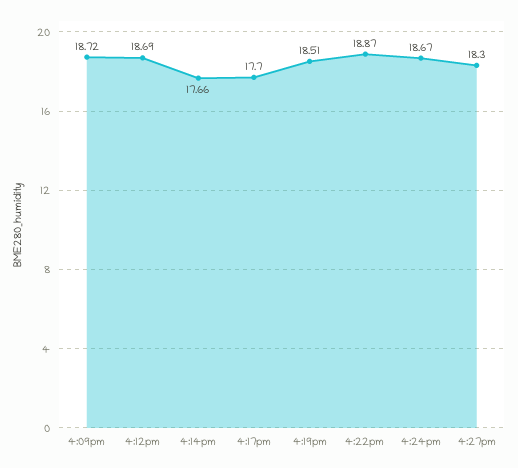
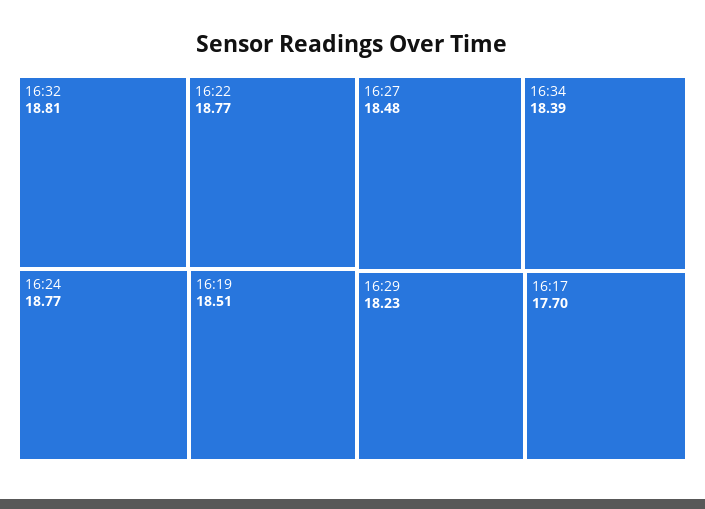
4:09pm: 18.72 -> none
4:12pm: 18.69 -> none
4:14pm: 17.66 -> none
4:22pm: 18.87 -> 18.77
4:24pm: 18.67 -> 18.77
4:27pm: 18.3 -> 18.48
16:32: none -> 18.81
16:34: none -> 18.39
16:29: none -> 18.23

